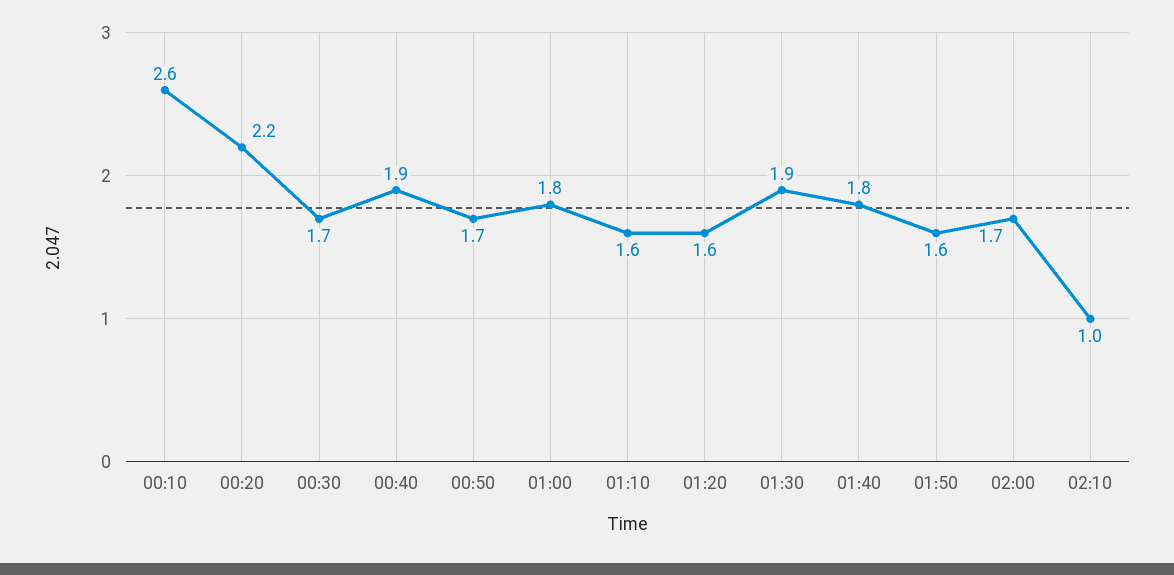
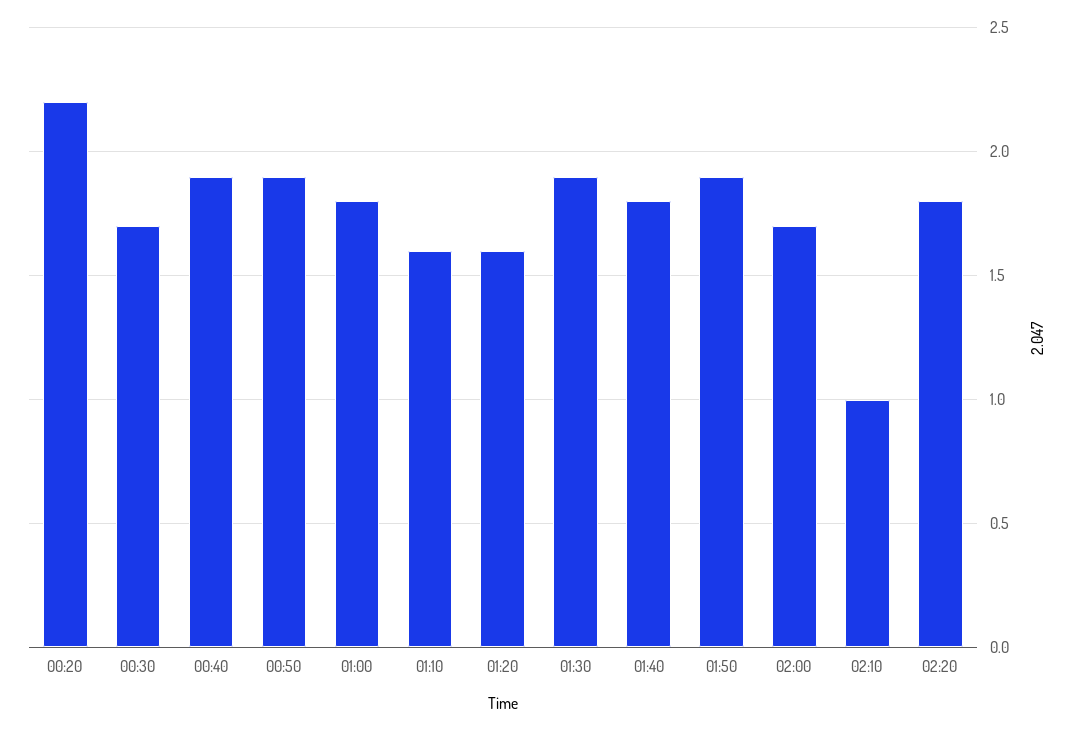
00:10: 2.6 -> none
00:50: 1.7 -> 1.9
01:50: 1.6 -> 1.9
02:20: none -> 1.8

